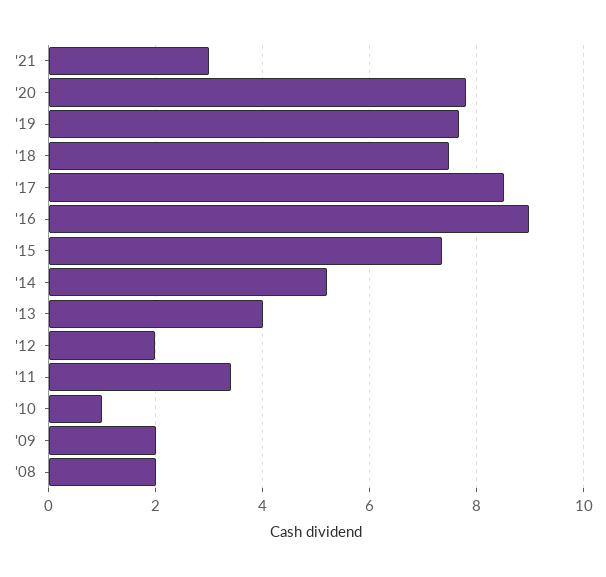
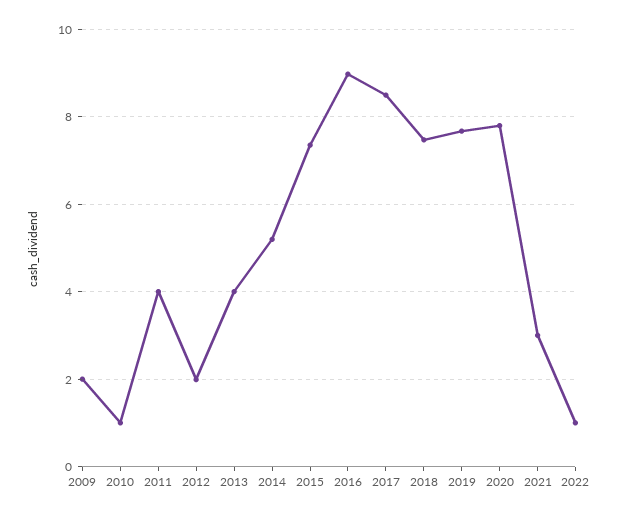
'11: 3.4 -> 4
'08: 2 -> none
2022: none -> 1

